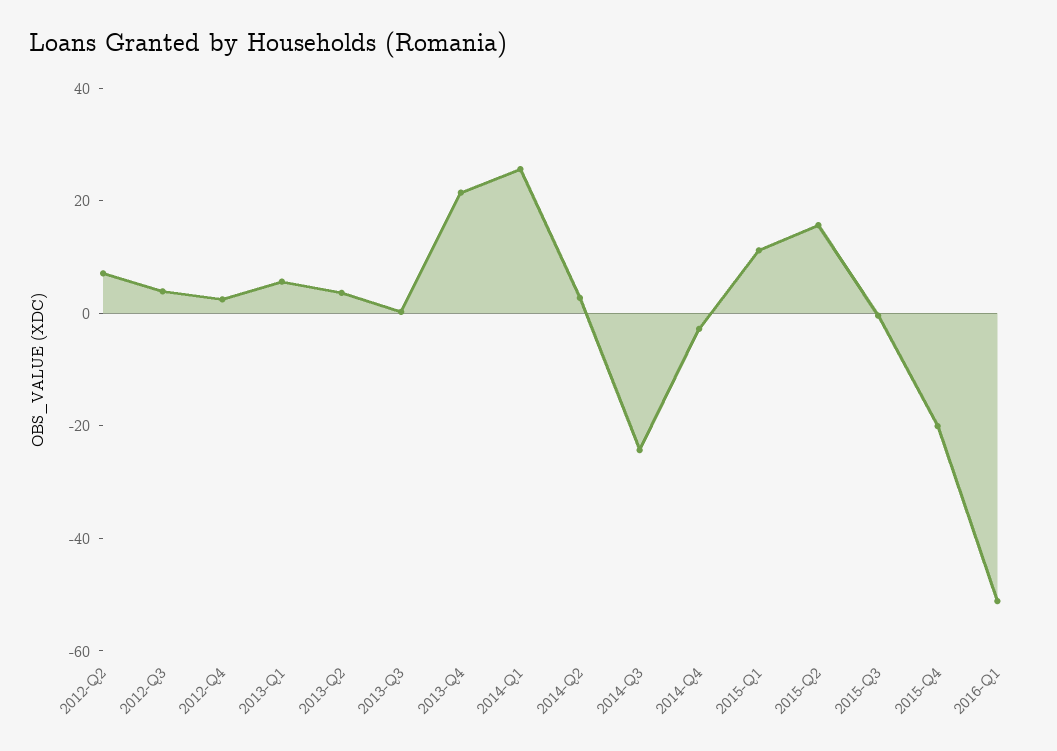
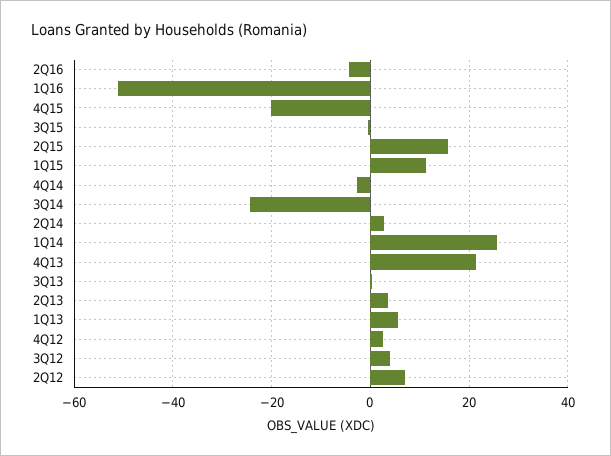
2Q16: none -> -4

